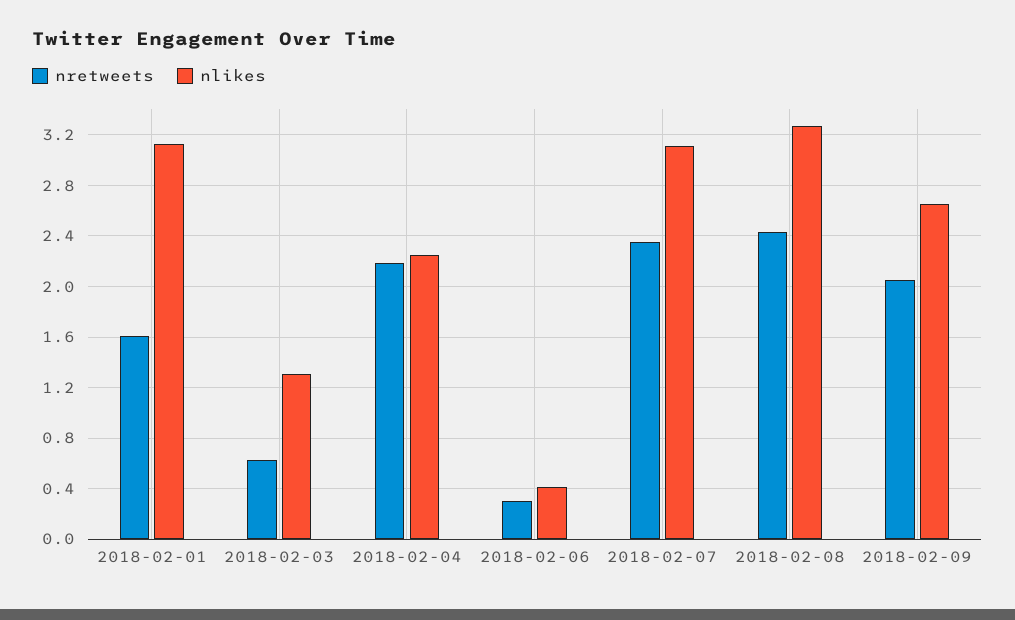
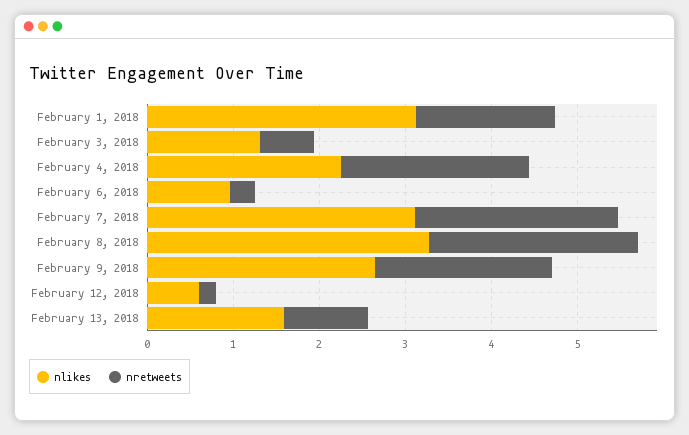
nlikes, 2018-02-06: 0.4 -> 1
nlikes, February 12, 2018: none -> 0.6
nretweets, February 12, 2018: none -> 0.2
nlikes, February 13, 2018: none -> 1.6
nretweets, February 13, 2018: none -> 1

